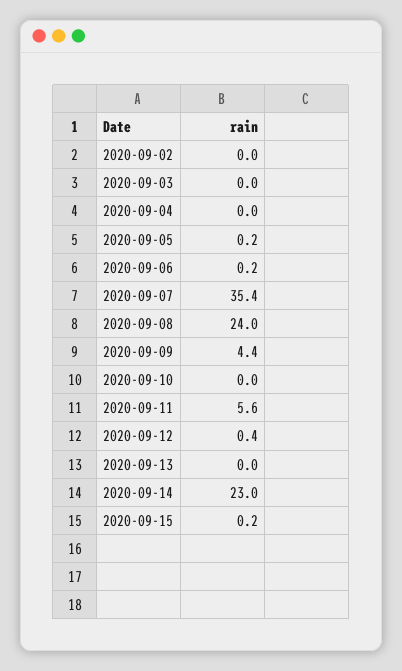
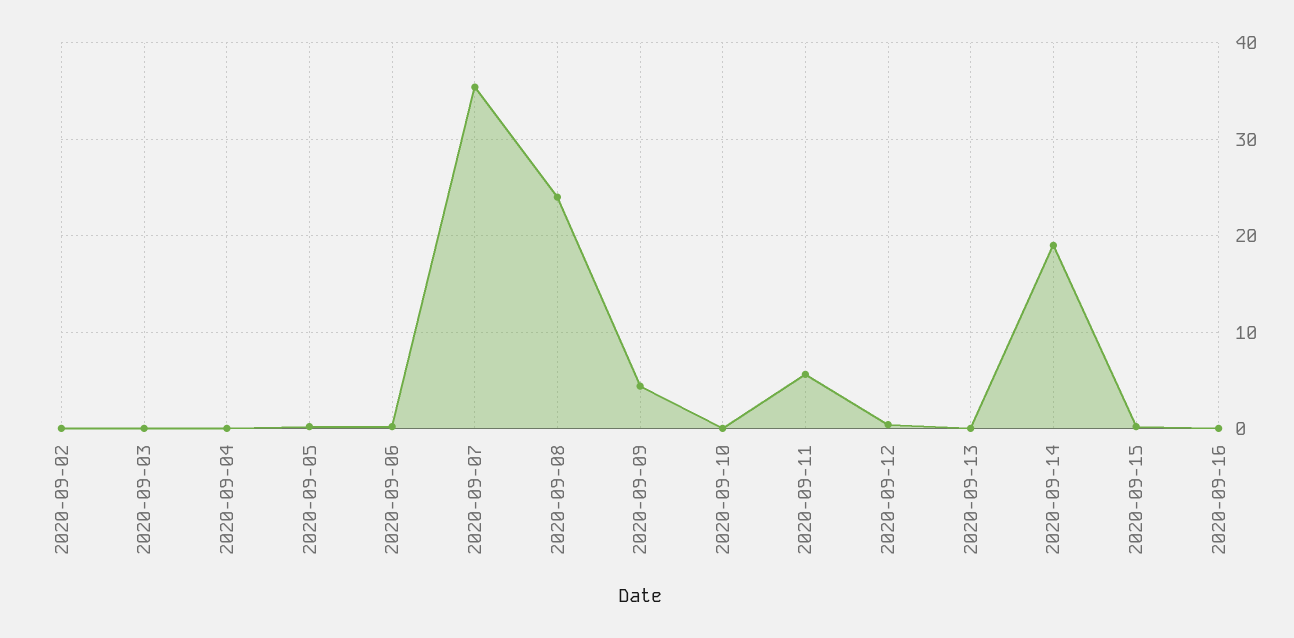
2020-09-14: 23 -> 19
2020-09-16: none -> 0

